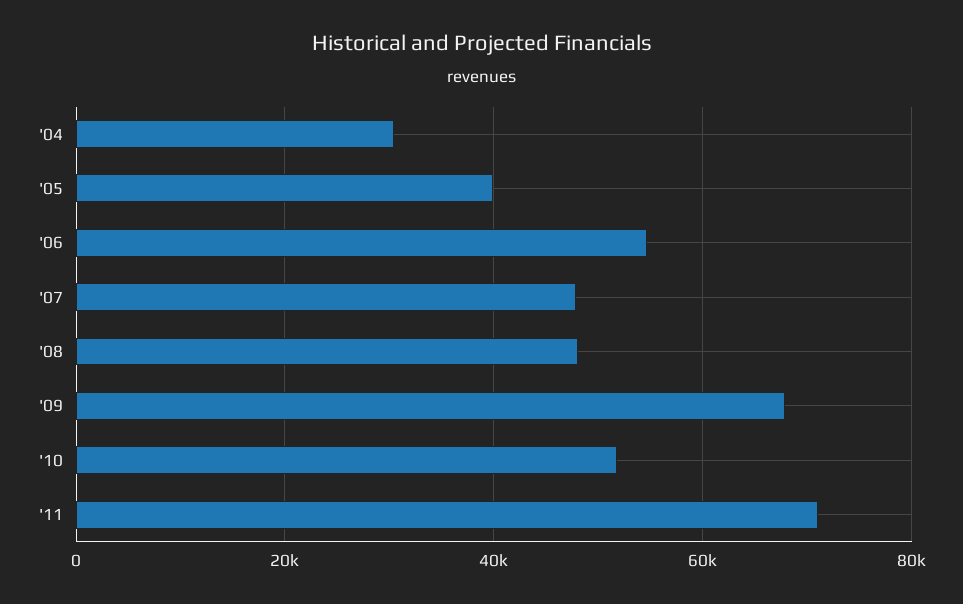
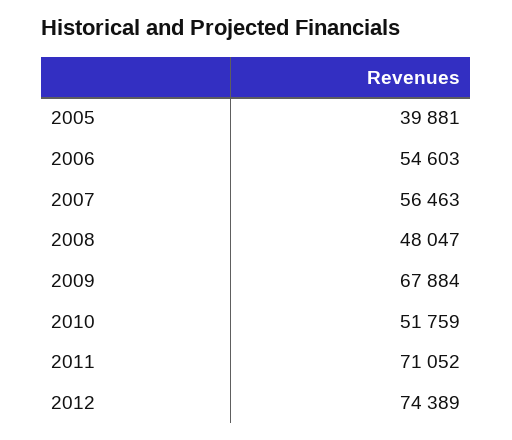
'04: 30000 -> none
'07: 48000 -> 56463
2012: none -> 74389

